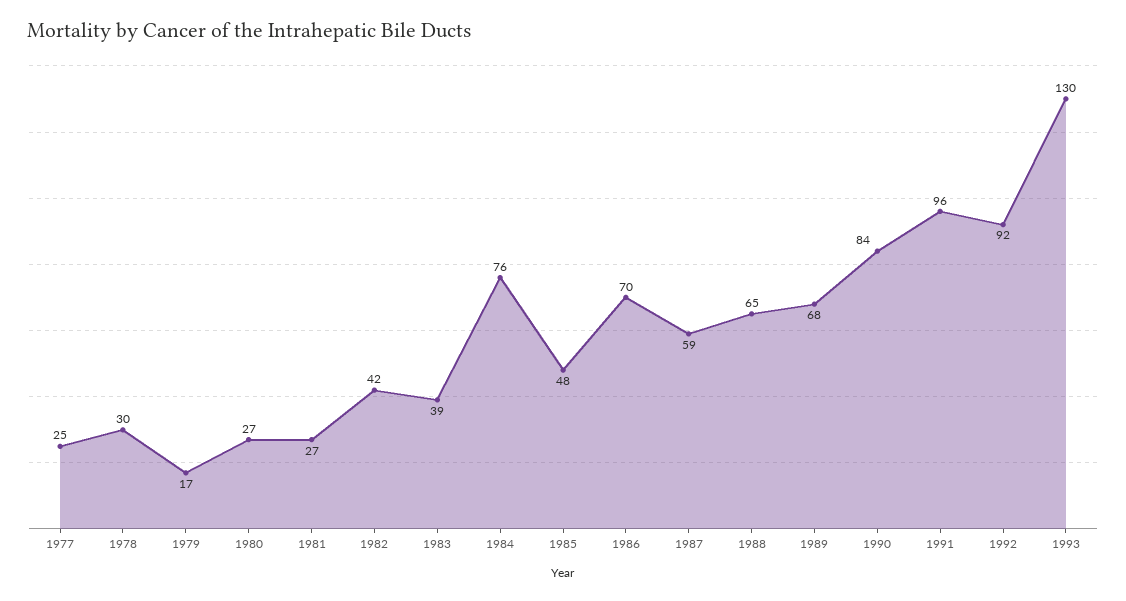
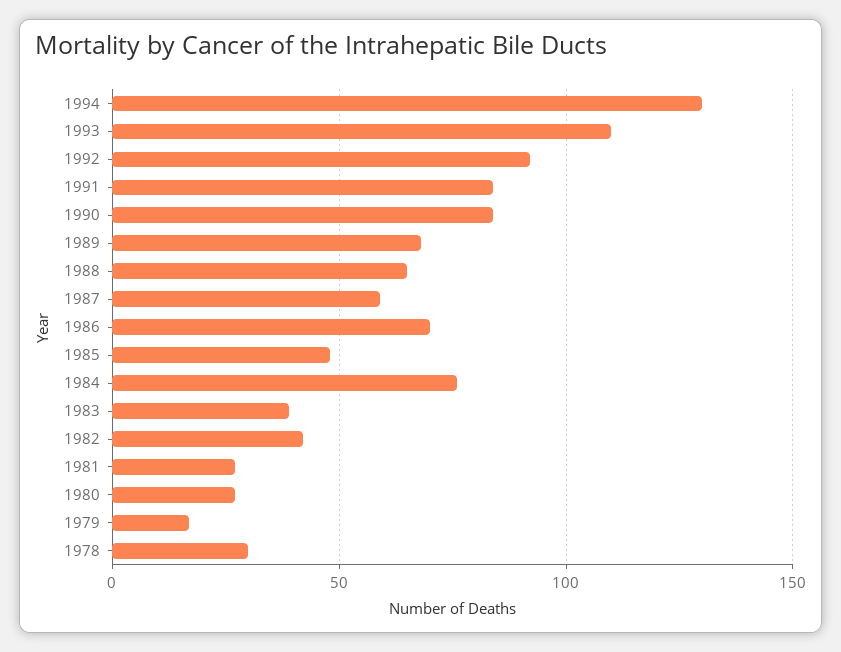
1977: 25 -> none
1991: 96 -> 85
1993: 130 -> 110
1994: none -> 130

